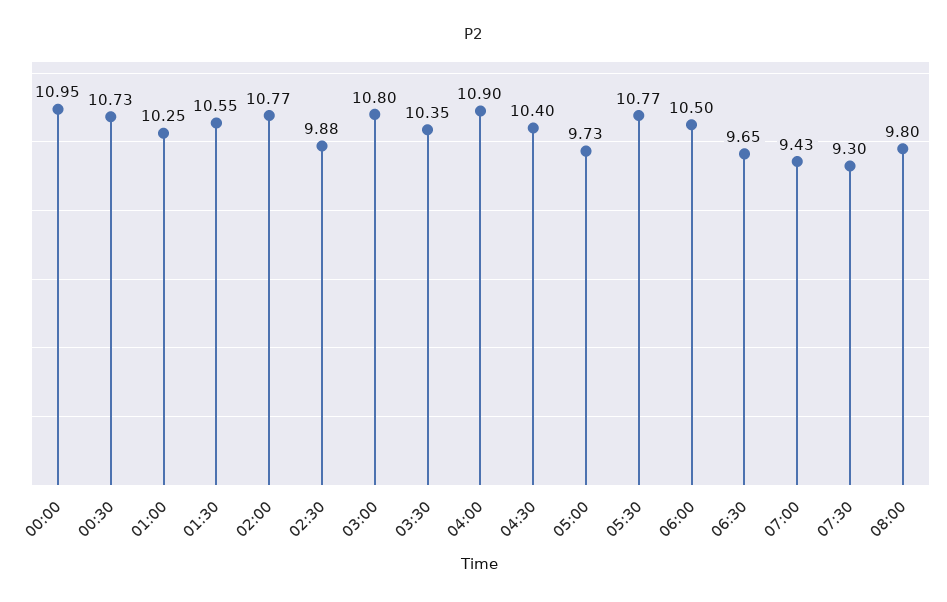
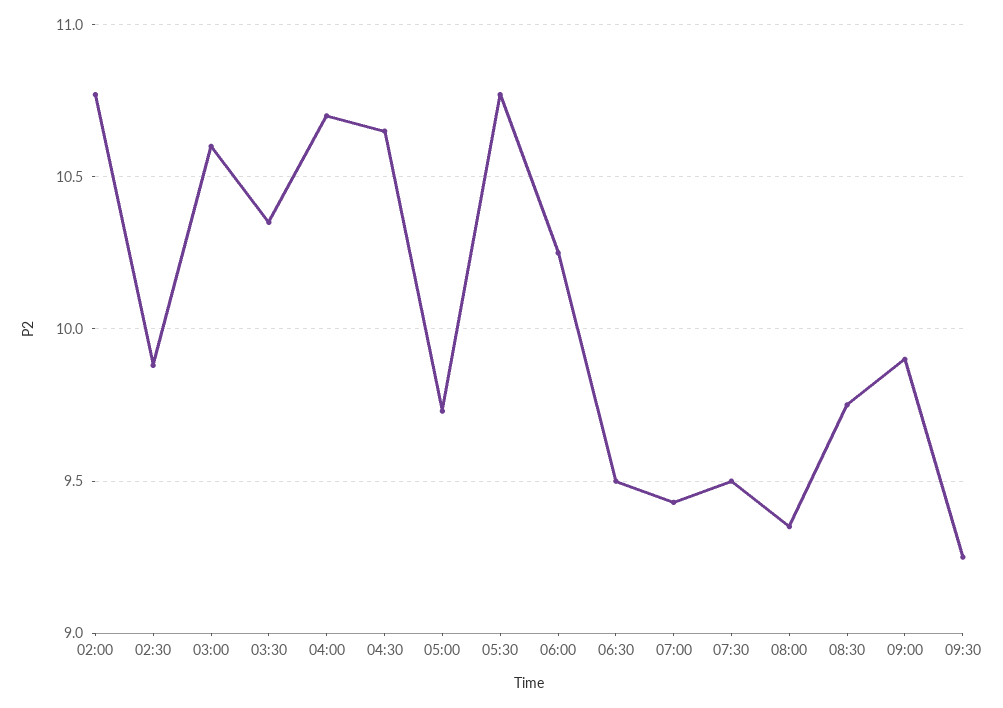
00:00: 10.95 -> none
00:30: 10.73 -> none
01:00: 10.25 -> none
01:30: 10.55 -> none
03:00: 10.8 -> 10.6
04:00: 10.9 -> 10.7
04:30: 10.4 -> 10.65
06:00: 10.5 -> 10.25
06:30: 9.65 -> 9.5
07:30: 9.3 -> 9.5
08:00: 9.8 -> 9.35
08:30: none -> 9.75
09:00: none -> 9.9
09:30: none -> 9.25

